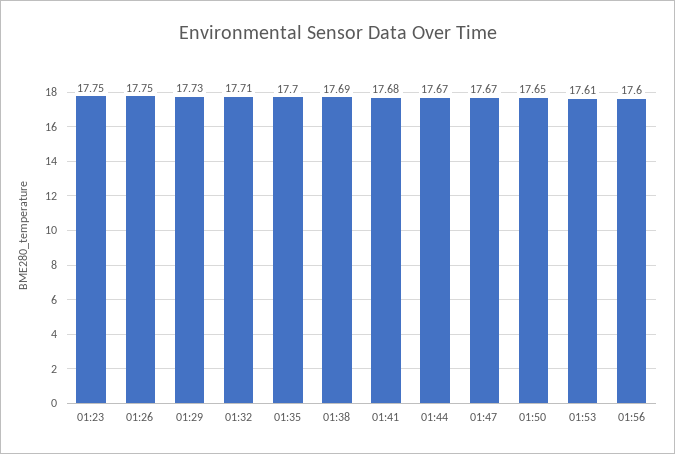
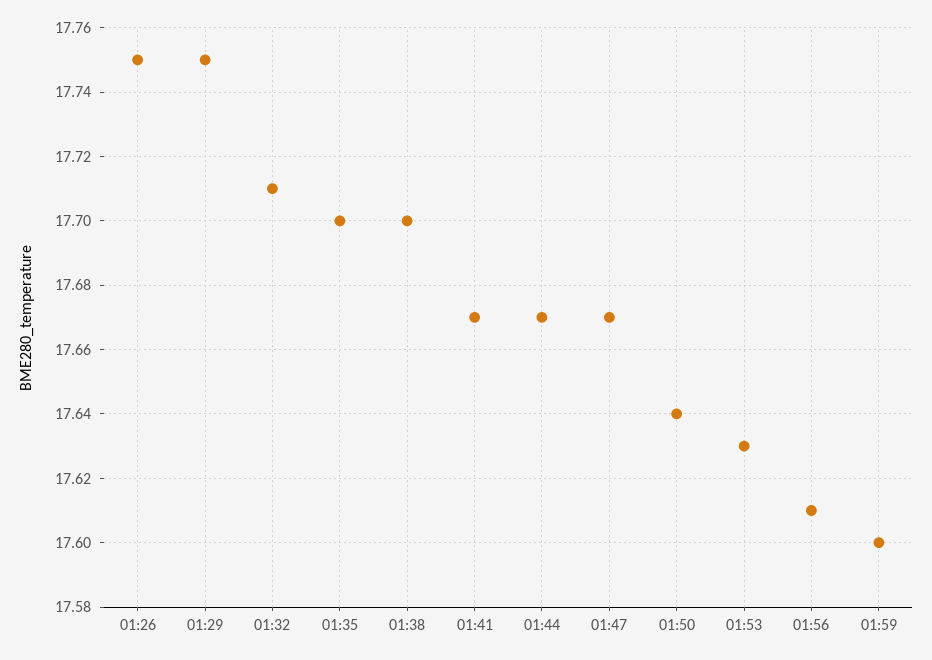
01:23: 17.75 -> none
01:29: 17.73 -> 17.75
01:38: 17.69 -> 17.7
01:41: 17.68 -> 17.67
01:50: 17.65 -> 17.64
01:53: 17.61 -> 17.63
01:56: 17.6 -> 17.61
01:59: none -> 17.6

